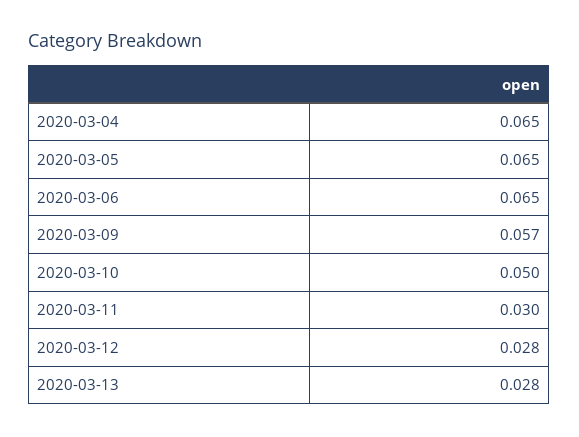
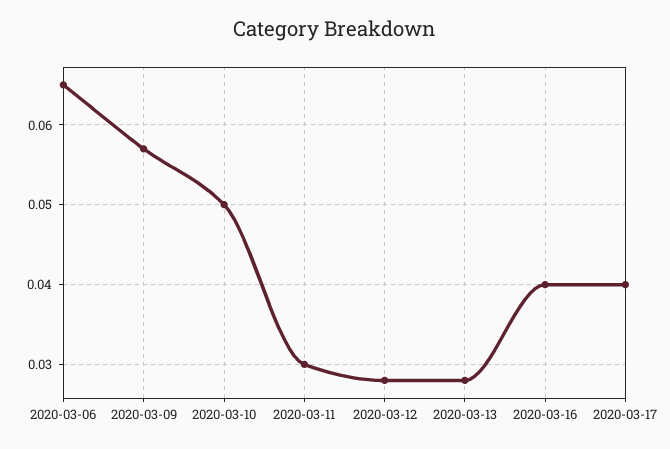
2020-03-04: 0.065 -> none
2020-03-05: 0.065 -> none
2020-03-16: none -> 0.04
2020-03-17: none -> 0.04

